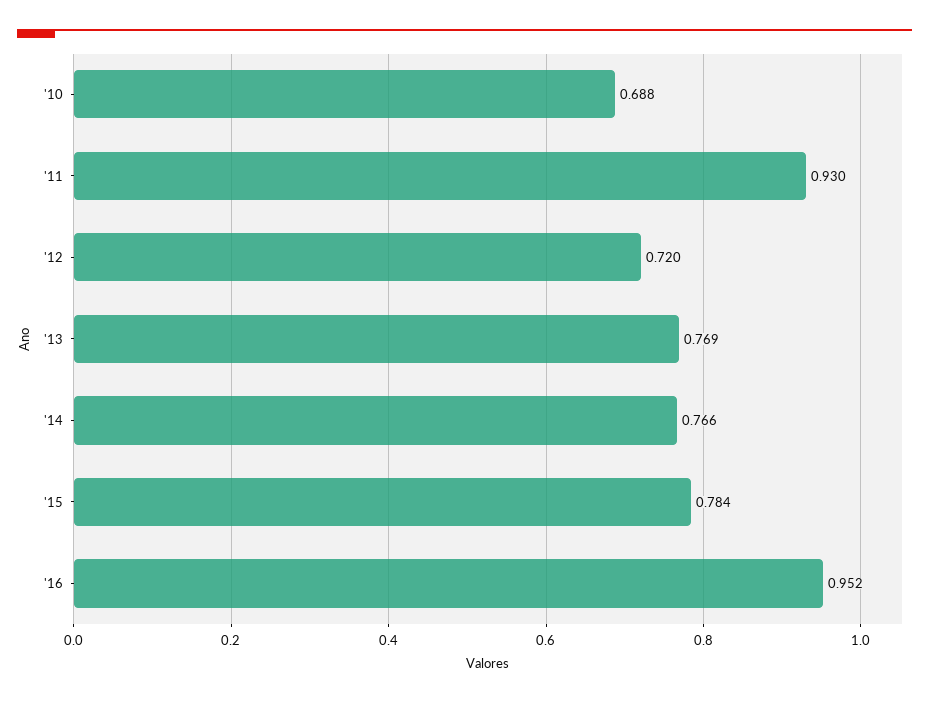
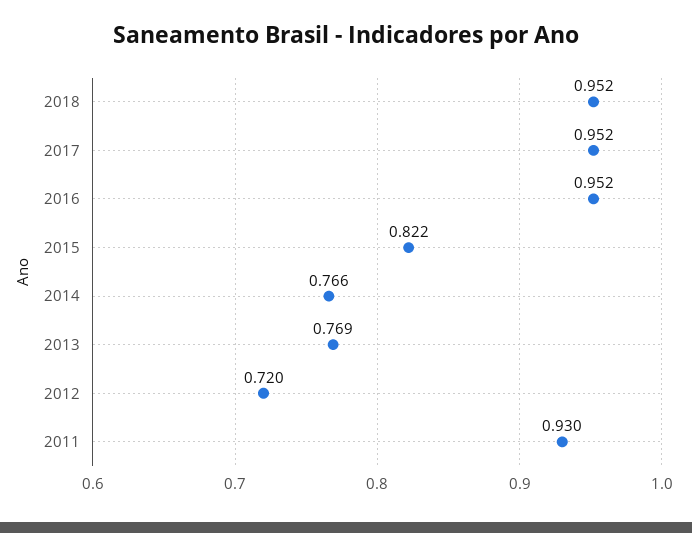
'10: 0.688 -> none
'15: 0.784 -> 0.822
2018: none -> 0.952
2017: none -> 0.952

